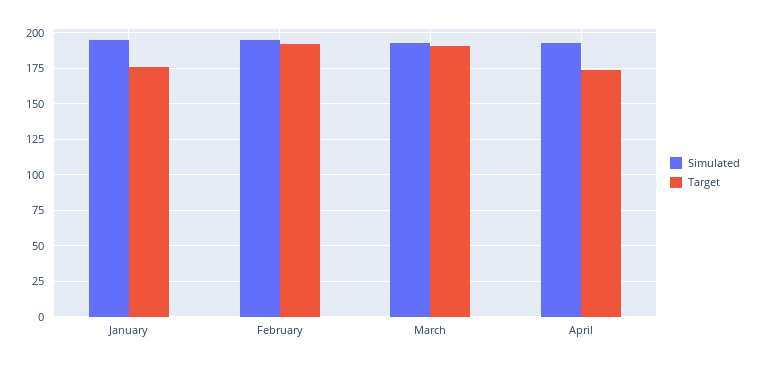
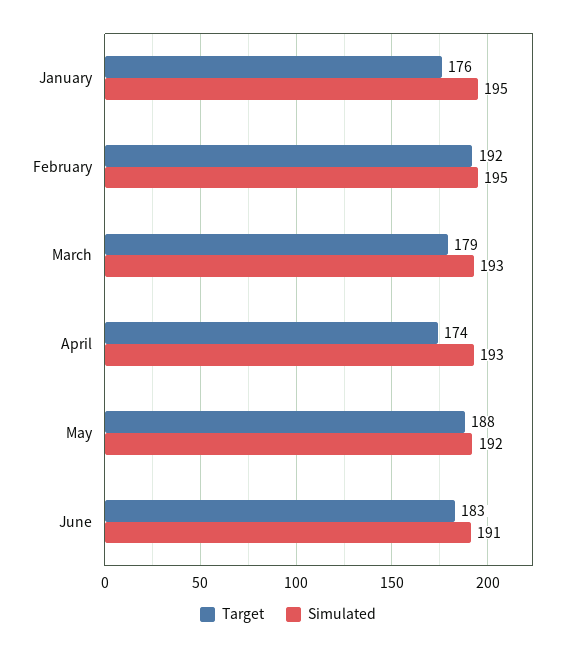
Target, March: 190 -> 179
Target, May: none -> 188
Simulated, May: none -> 192
Target, June: none -> 183
Simulated, June: none -> 191

